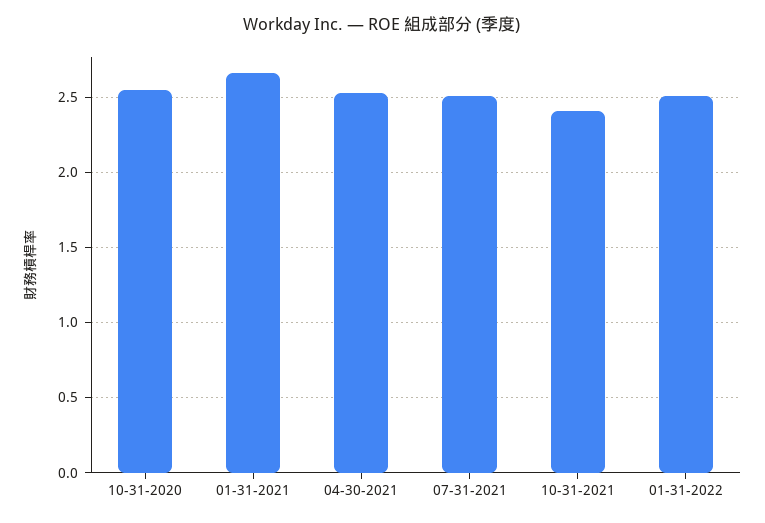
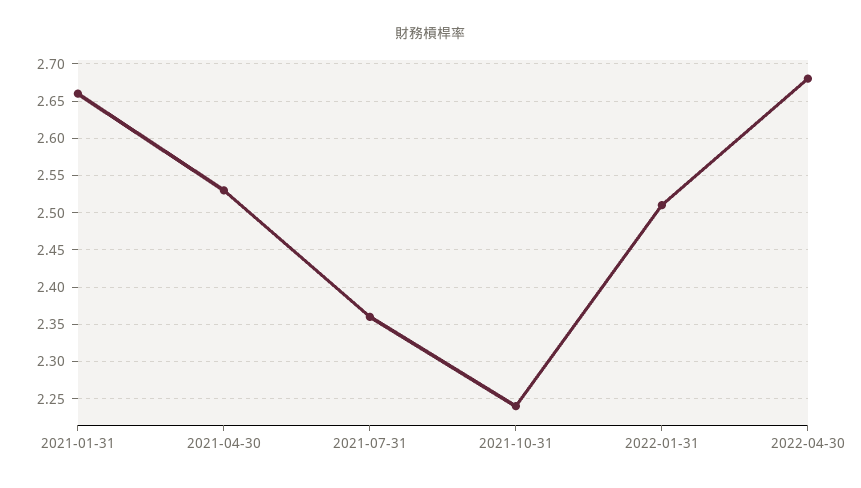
10-31-2020: 2.55 -> none
07-31-2021: 2.5 -> 2.36
10-31-2021: 2.4 -> 2.24
2022-04-30: none -> 2.68

